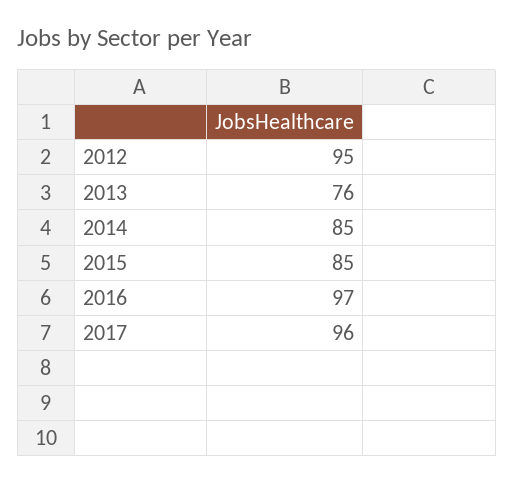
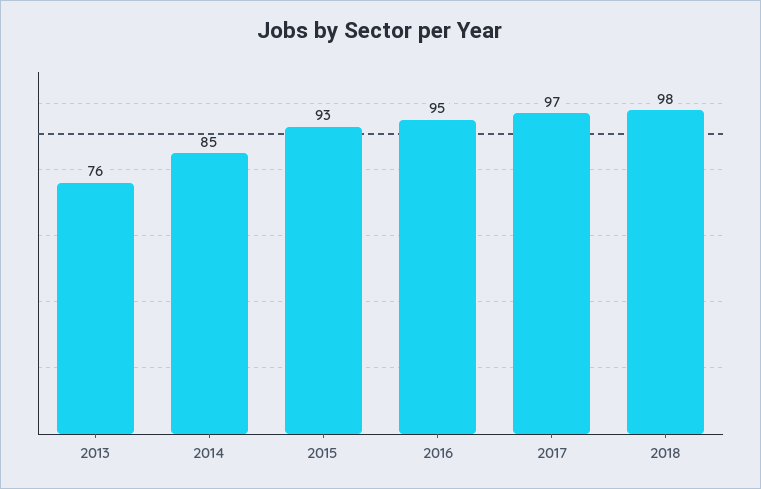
2012: 95 -> none
2015: 85 -> 93
2016: 97 -> 95
2017: 96 -> 97
2018: none -> 98

